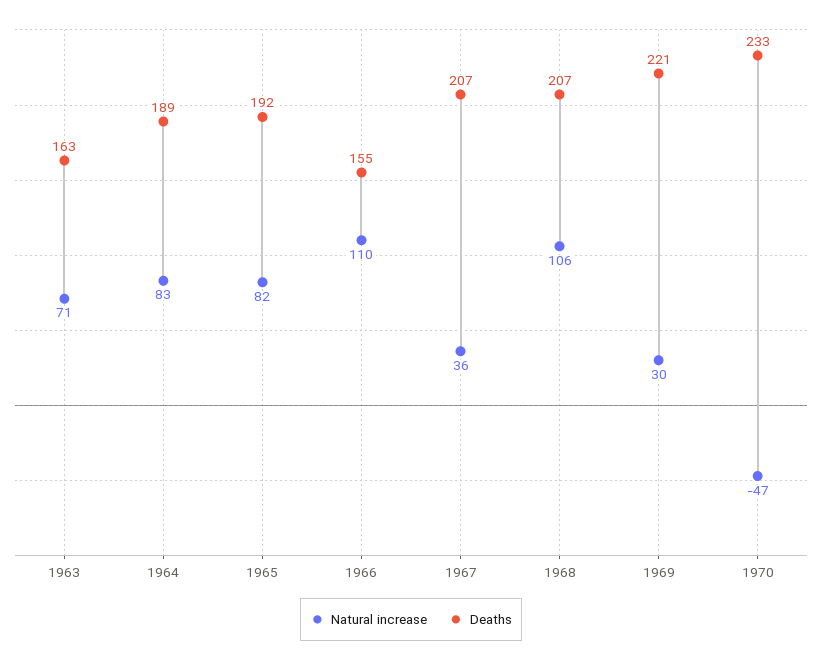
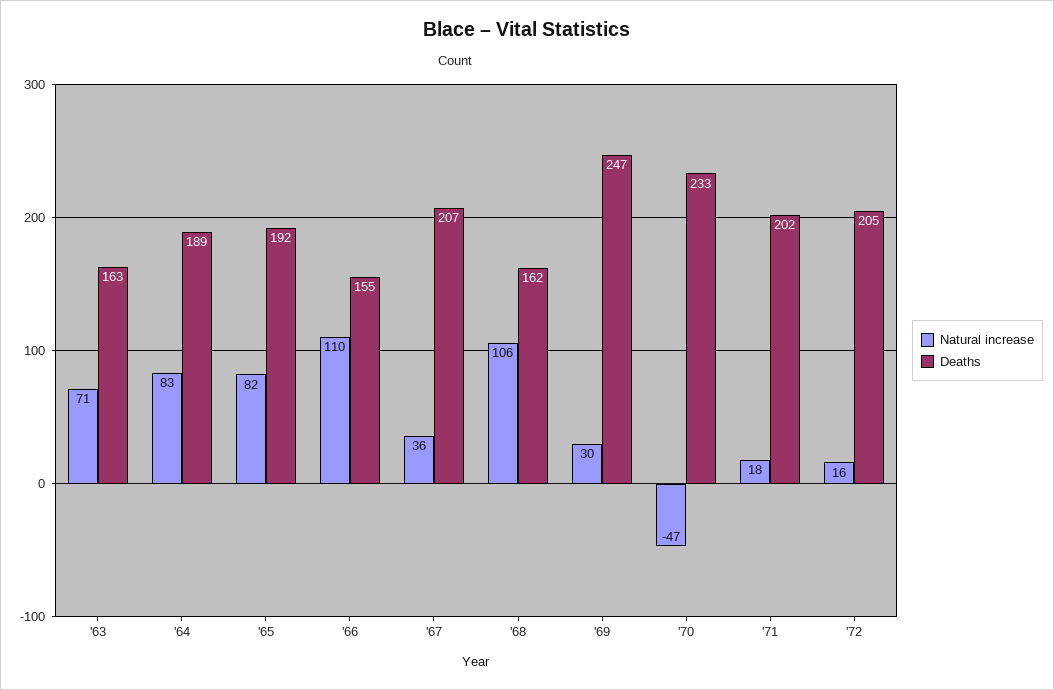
Deaths, 1968: 207 -> 162
Deaths, 1969: 221 -> 247
Natural increase, '71: none -> 18
Deaths, '71: none -> 202
Natural increase, '72: none -> 16
Deaths, '72: none -> 205

